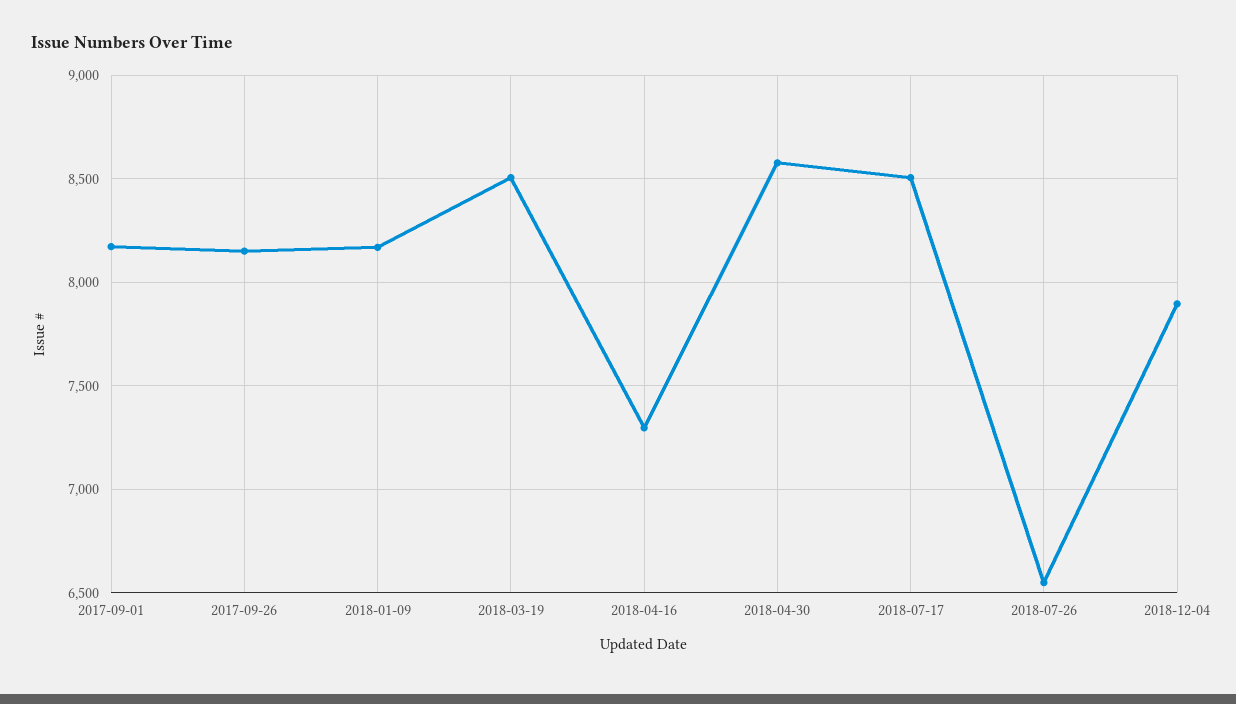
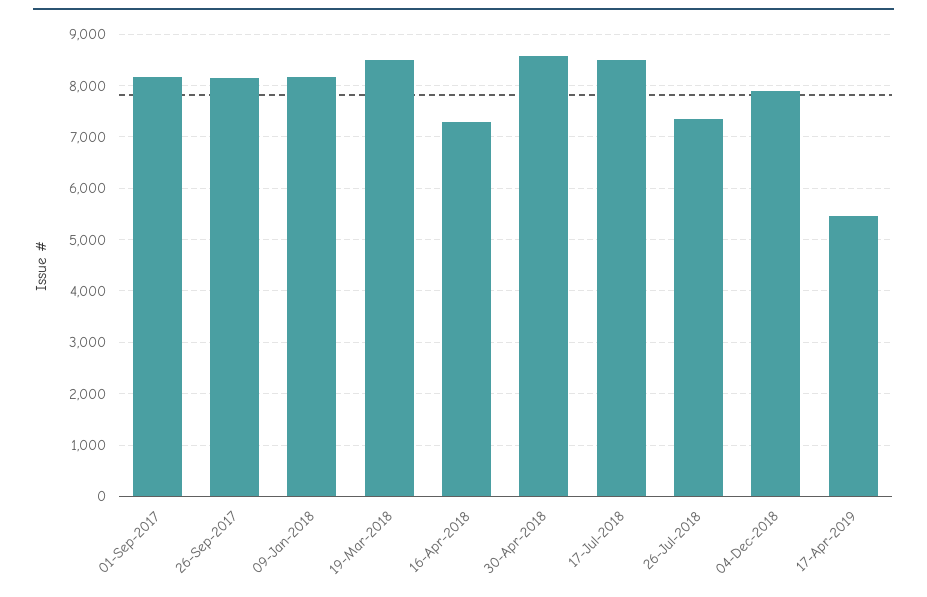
2018-07-26: 6550 -> 7400
17-Apr-2019: none -> 5400

